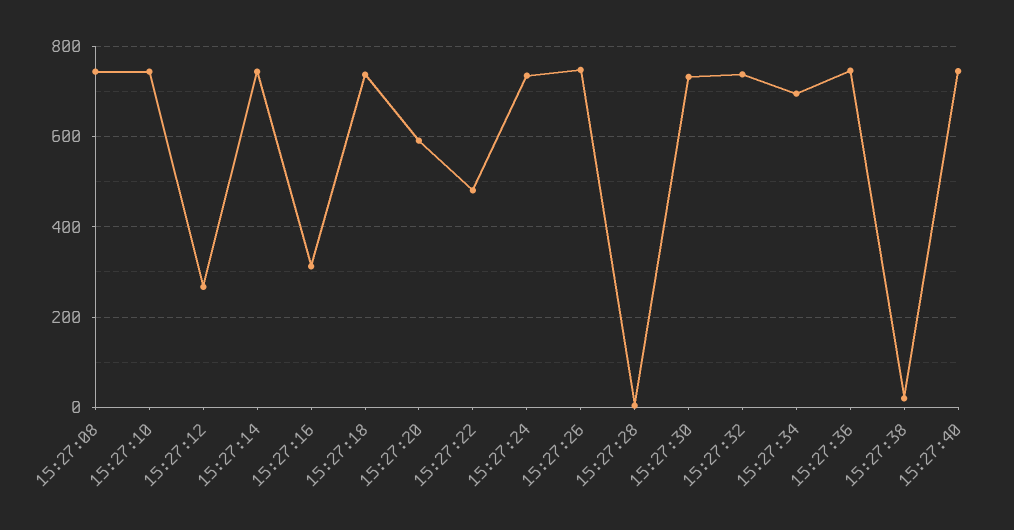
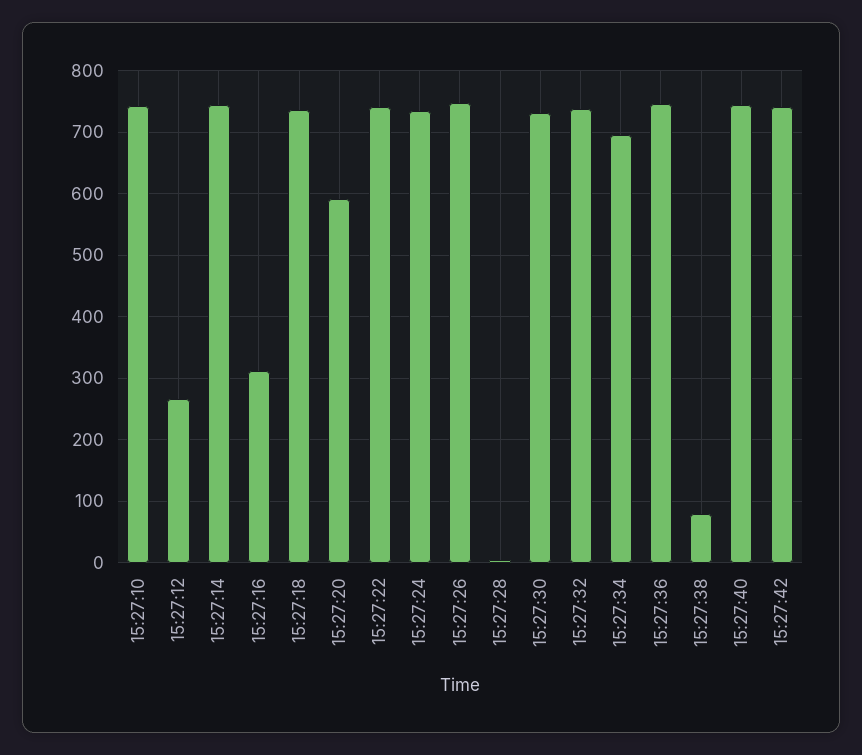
15:27:08: 740 -> none
15:27:22: 480 -> 740
15:27:38: 20 -> 80
15:27:42: none -> 740

